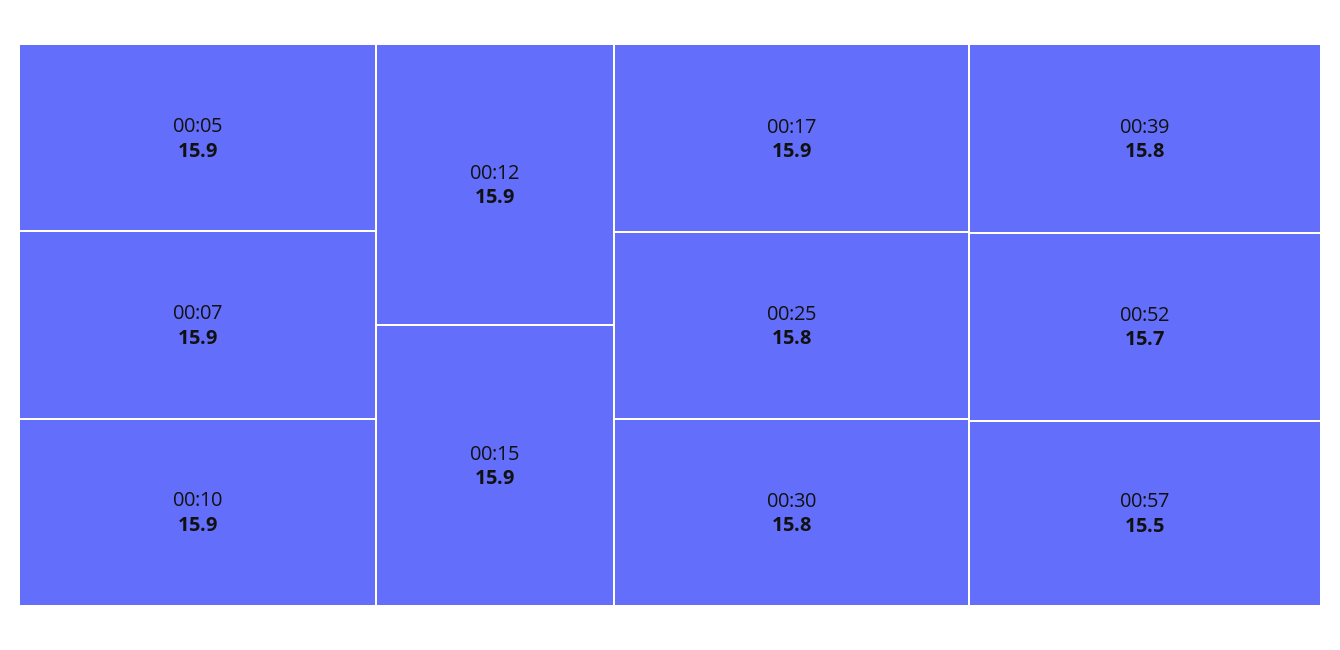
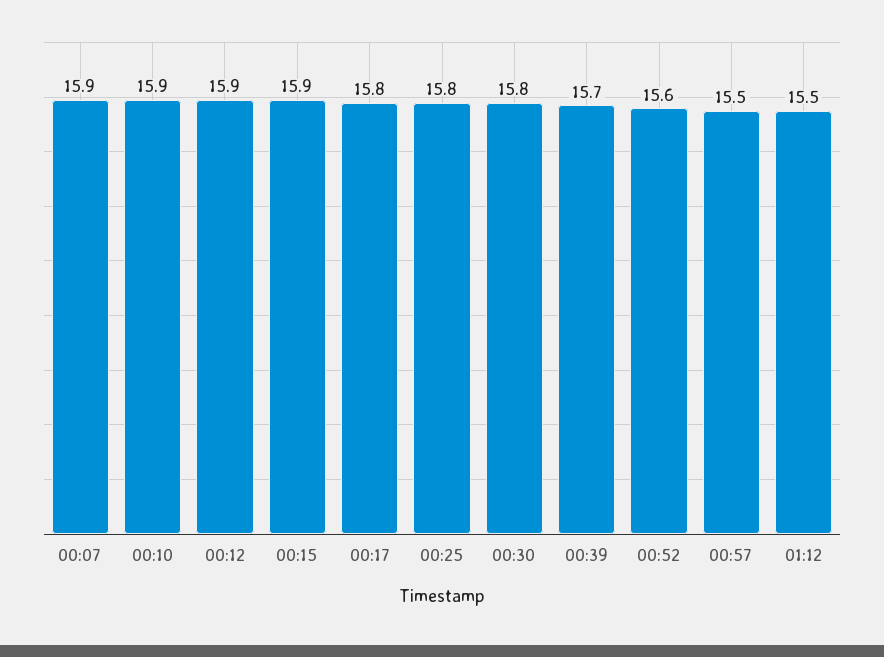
00:05: 15.9 -> none
00:17: 15.9 -> 15.8
00:39: 15.8 -> 15.7
00:52: 15.7 -> 15.6
01:12: none -> 15.5

